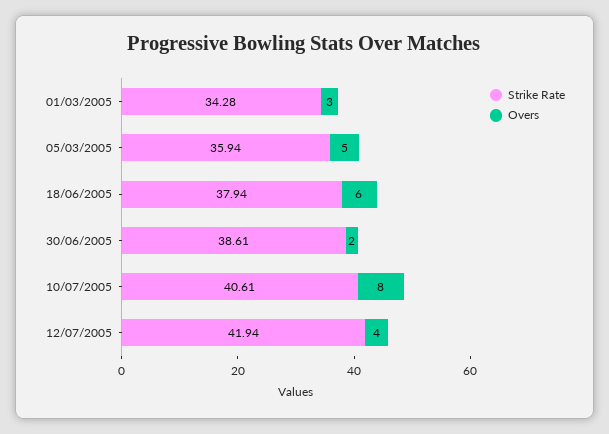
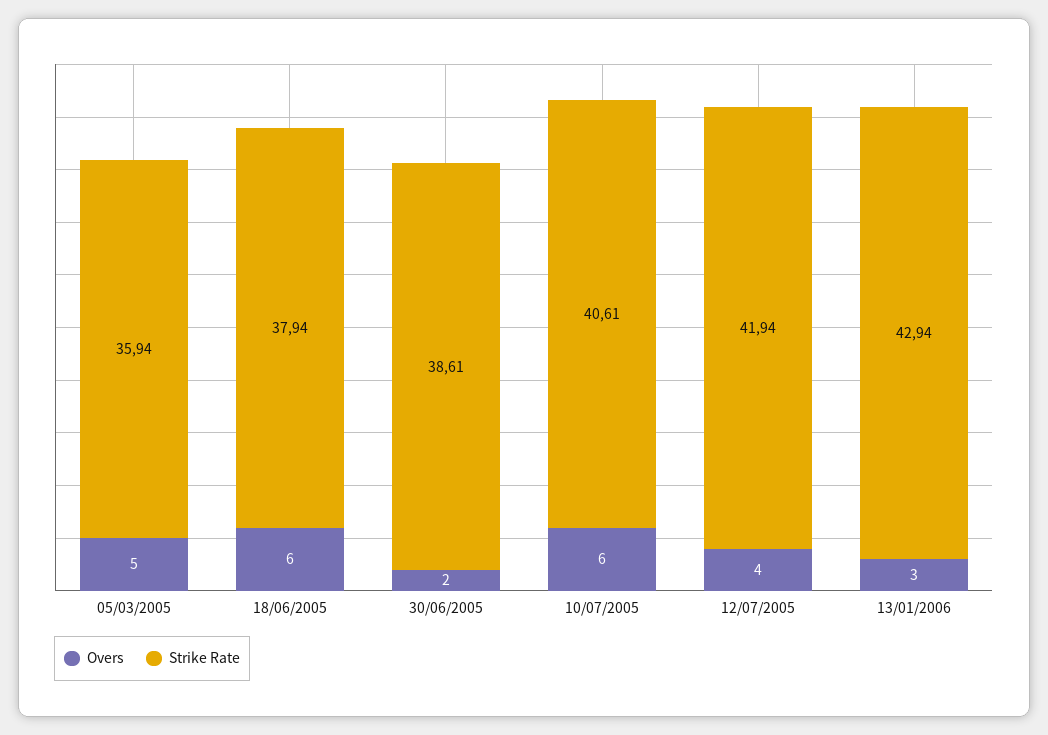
Strike Rate, 01/03/2005: 34.28 -> none
Overs, 01/03/2005: 3 -> none
Overs, 10/07/2005: 8 -> 6
Overs, 13/01/2006: none -> 3
Strike Rate, 13/01/2006: none -> 42.94

